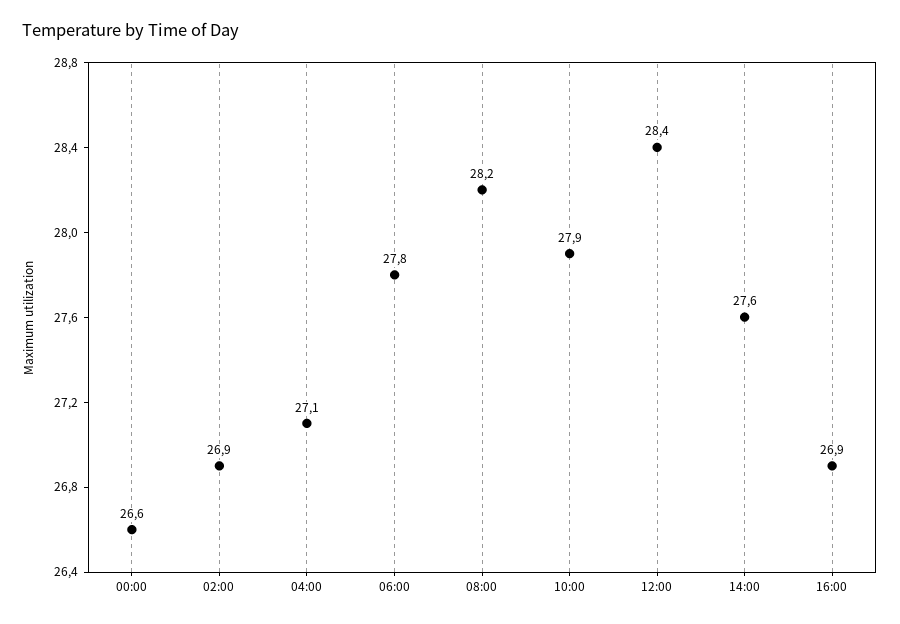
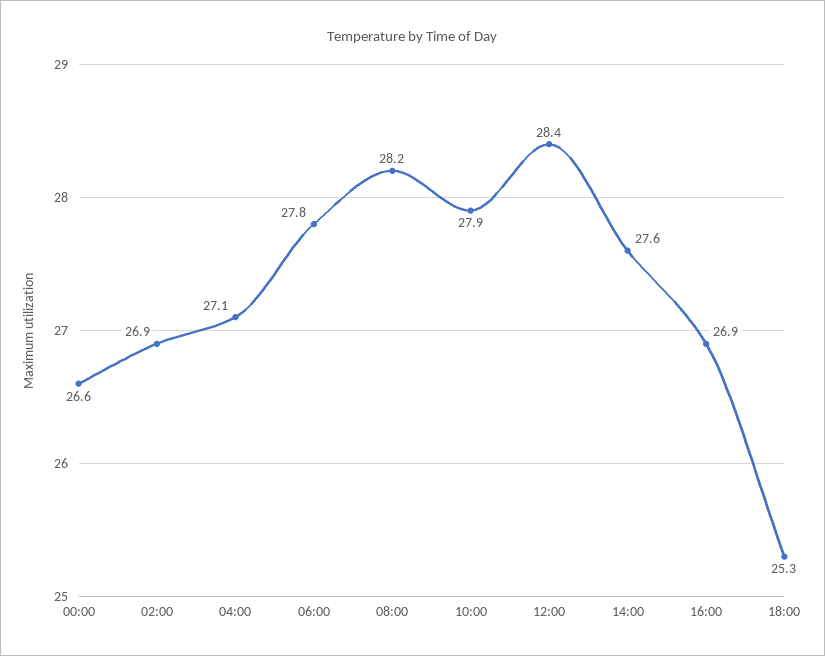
18:00: none -> 25.3

